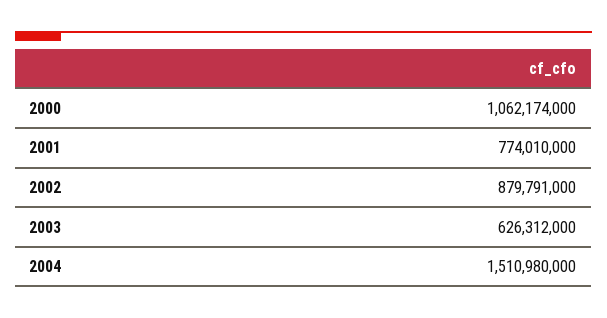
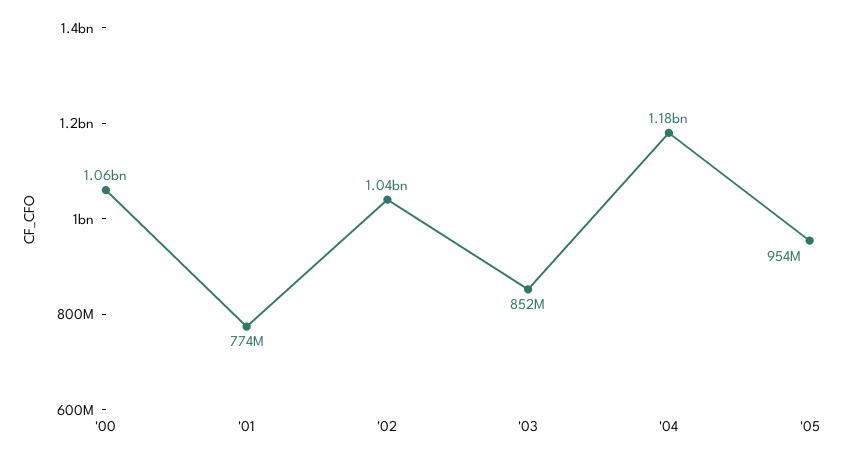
2002: 879791000 -> 1040000000
2003: 626312000 -> 852000000
2004: 1510980000 -> 1180000000
'05: none -> 954000000

